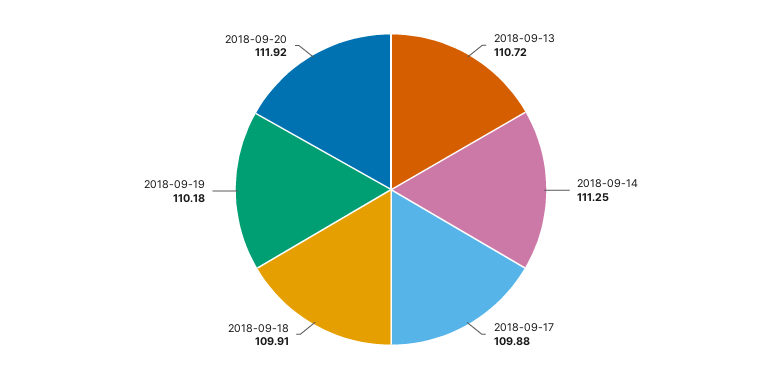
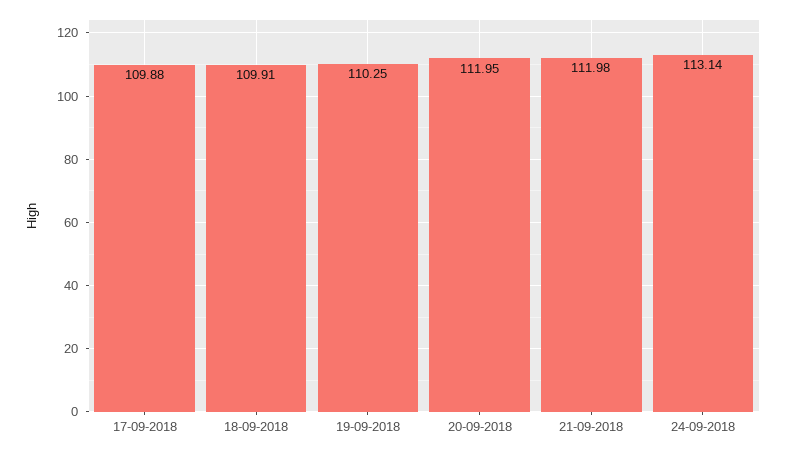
2018-09-13: 110.72 -> none
2018-09-14: 111.25 -> none
2018-09-19: 110.18 -> 110.25
2018-09-20: 111.92 -> 111.95
21-09-2018: none -> 111.98
24-09-2018: none -> 113.14

